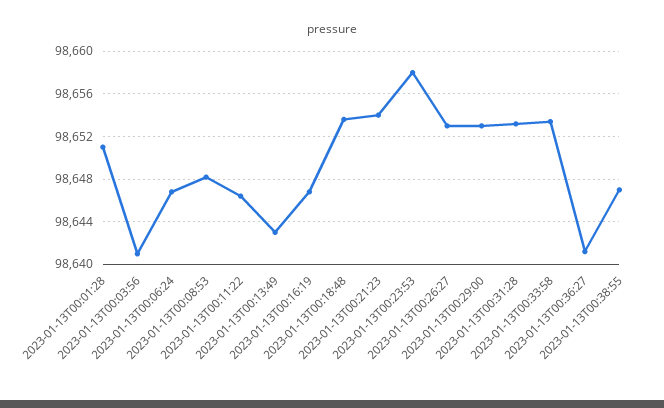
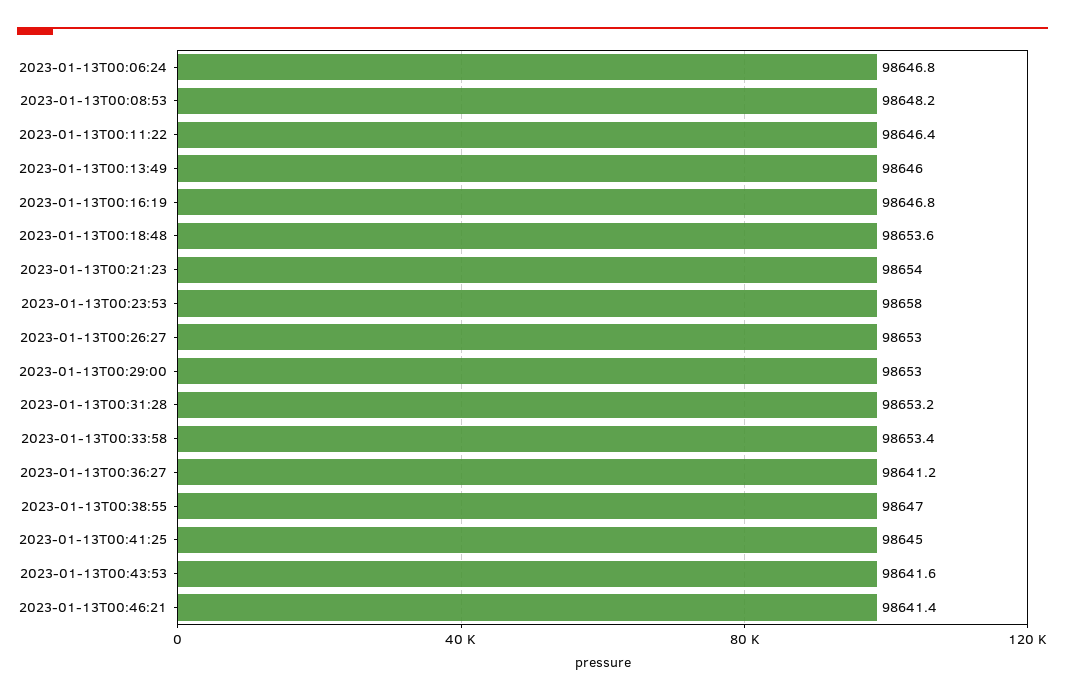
2023-01-13T00:01:28: 98651 -> none
2023-01-13T00:03:56: 98641 -> none
2023-01-13T00:13:49: 98643 -> 98646
2023-01-13T00:41:25: none -> 98645
2023-01-13T00:43:53: none -> 98641.6
2023-01-13T00:46:21: none -> 98641.4

